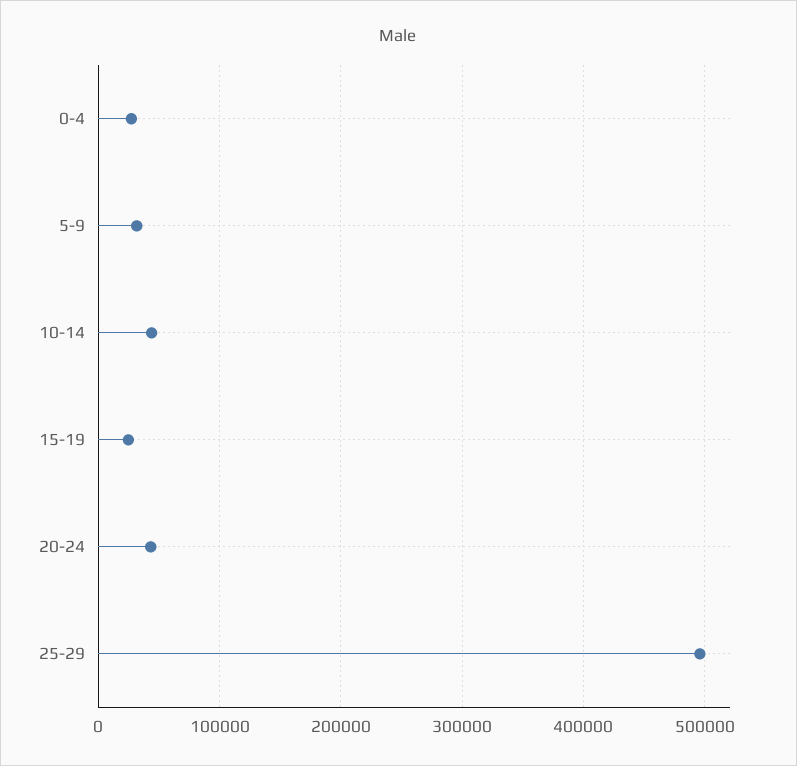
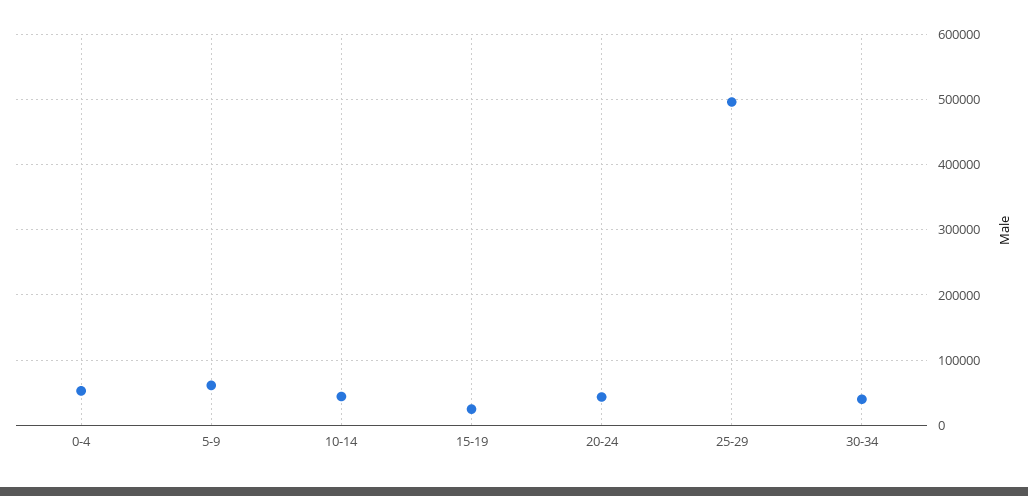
0-4: 30000 -> 50000
5-9: 30000 -> 60000
30-34: none -> 40000

